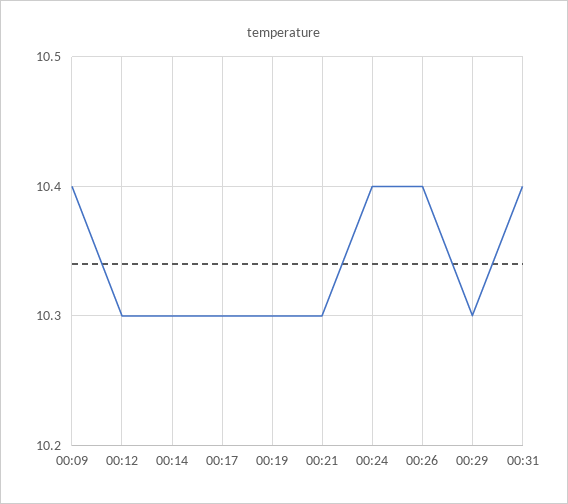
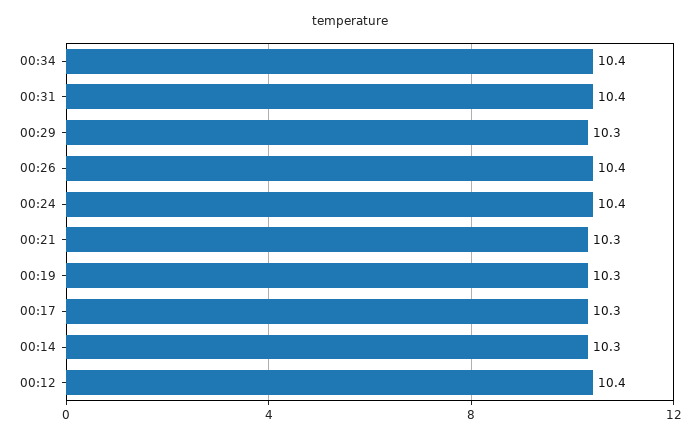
00:09: 10.4 -> none
00:12: 10.3 -> 10.4
00:34: none -> 10.4

